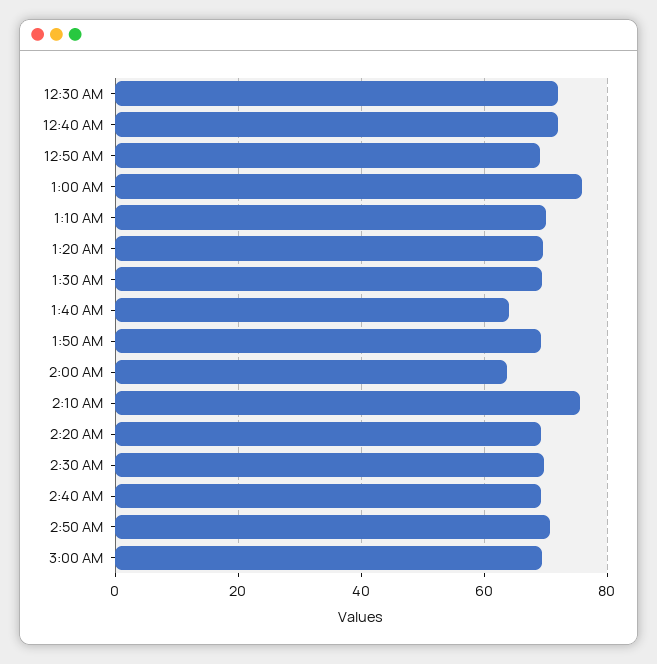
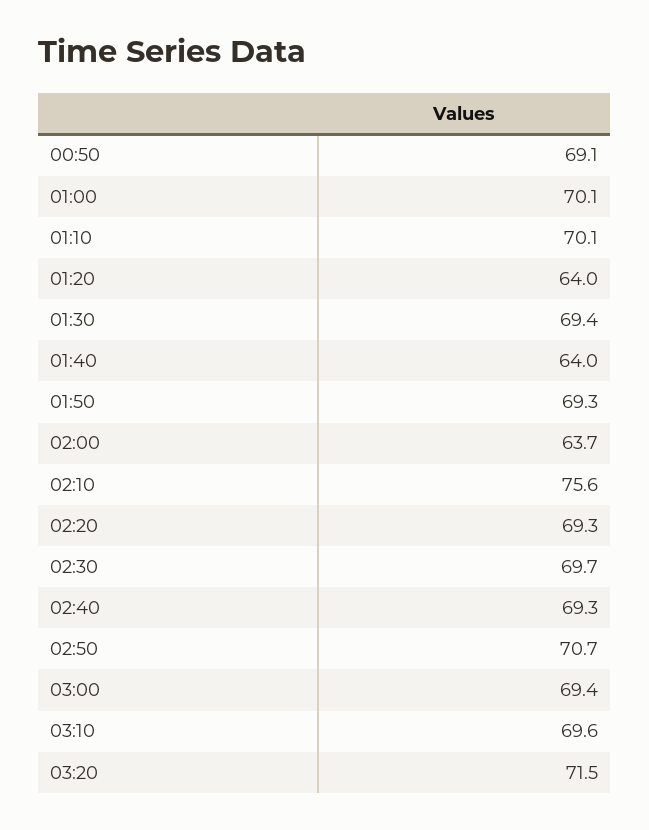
12:30 AM: 72 -> none
12:40 AM: 72 -> none
1:00 AM: 76 -> 70.1
1:20 AM: 70 -> 64
03:10: none -> 69.6
03:20: none -> 71.5

